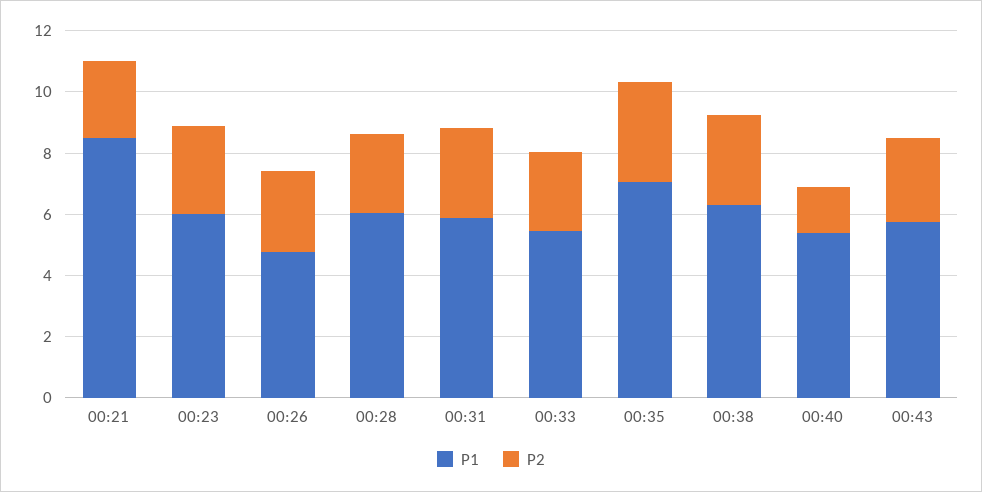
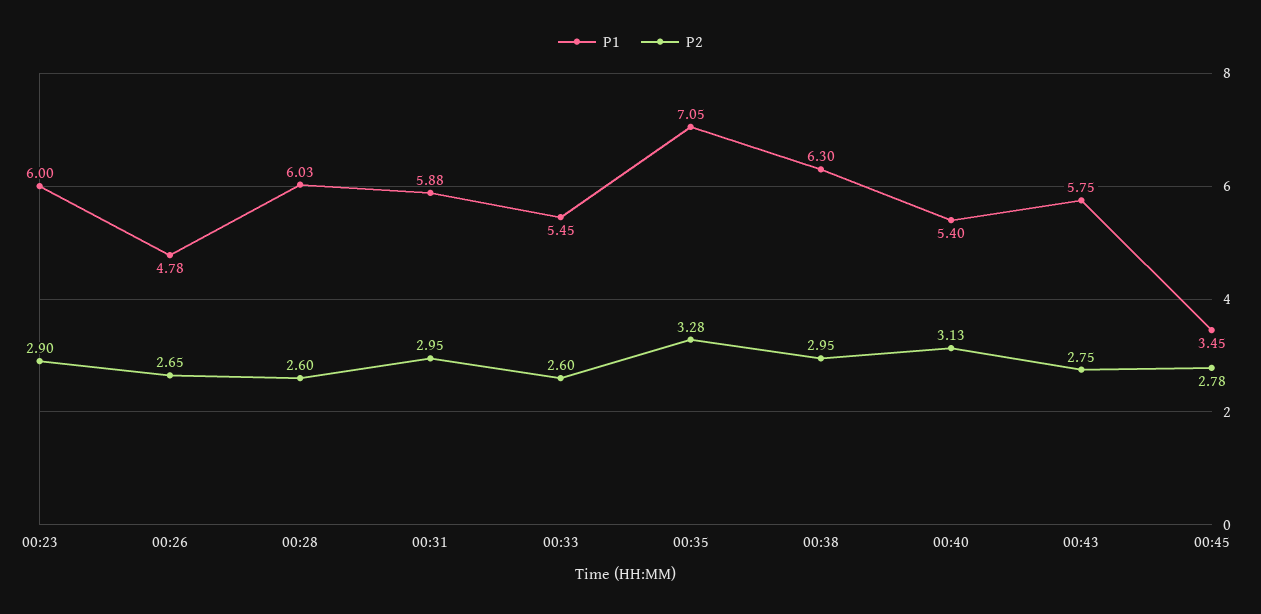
P1, 00:21: 8.5 -> none
P2, 00:21: 2.5 -> none
P2, 00:40: 1.5 -> 3.13
P1, 00:45: none -> 3.45
P2, 00:45: none -> 2.78

